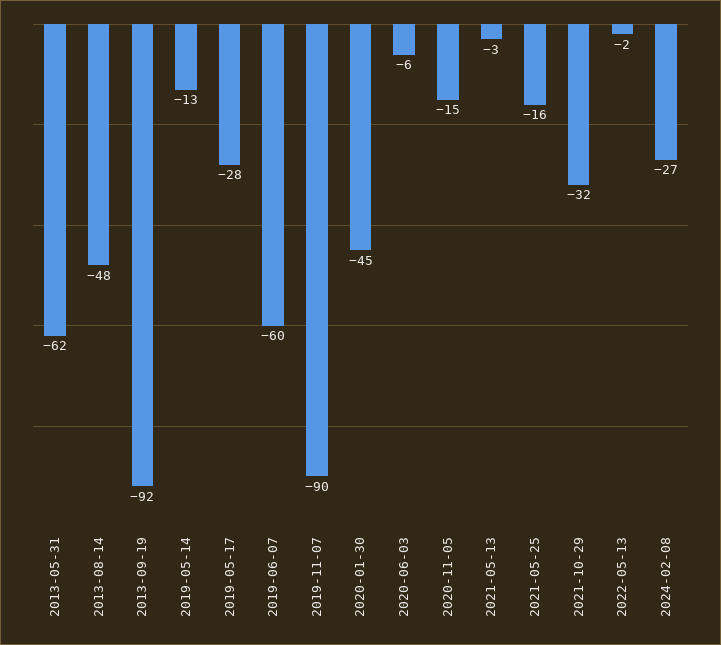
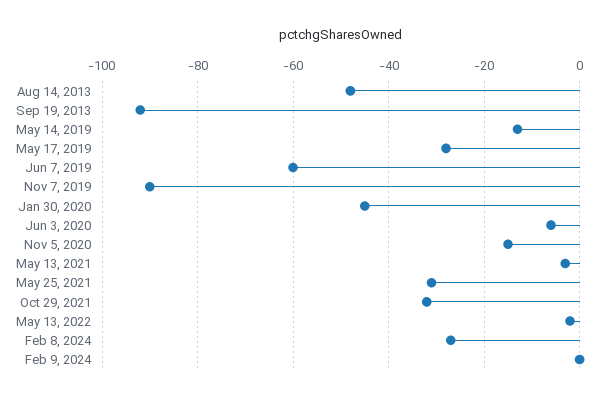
2013-05-31: -62 -> none
2021-05-25: -16 -> -30
Feb 9, 2024: none -> 0

